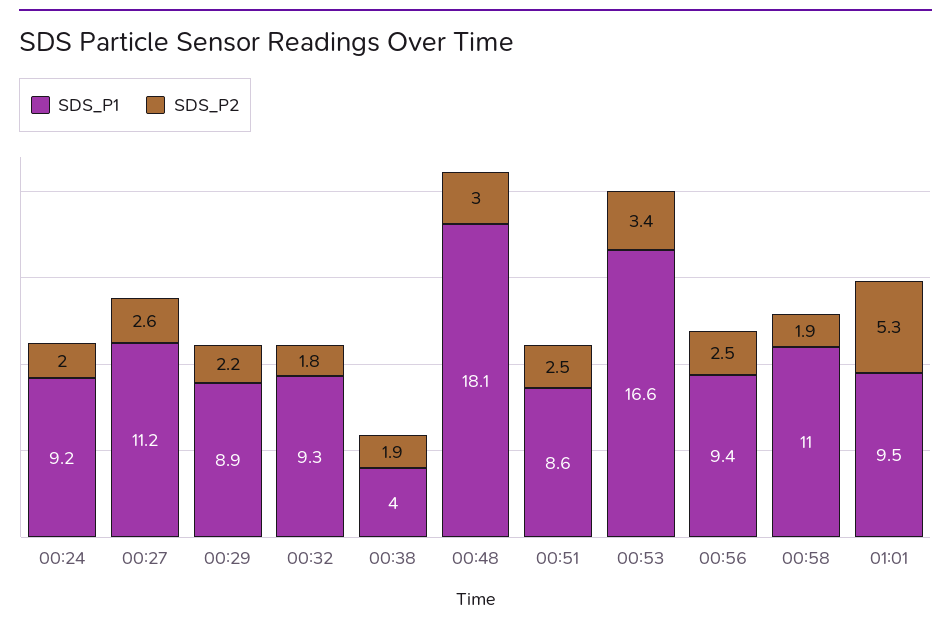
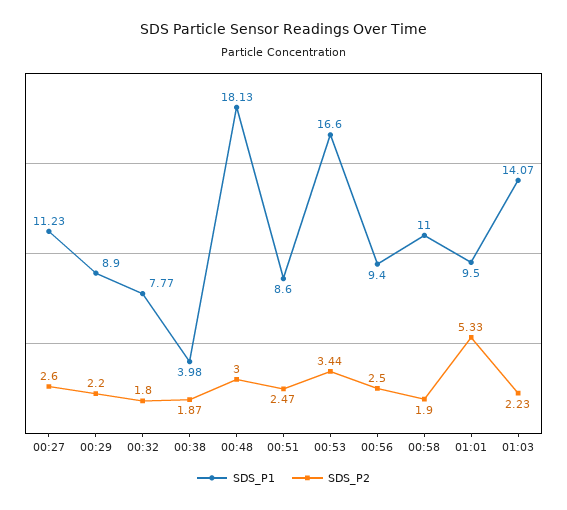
SDS_P1, 00:24: 9.2 -> none
SDS_P2, 00:24: 2 -> none
SDS_P1, 00:32: 9.3 -> 7.77
SDS_P1, 01:03: none -> 14.07
SDS_P2, 01:03: none -> 2.23

